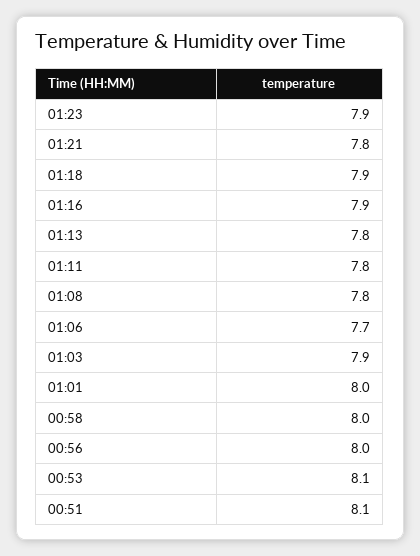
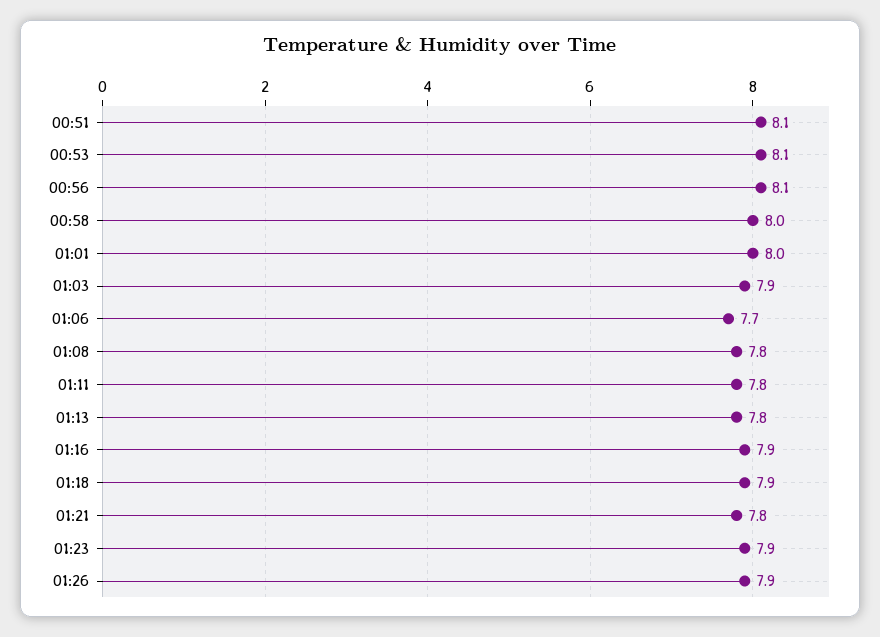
00:56: 8 -> 8.1
01:26: none -> 7.9

